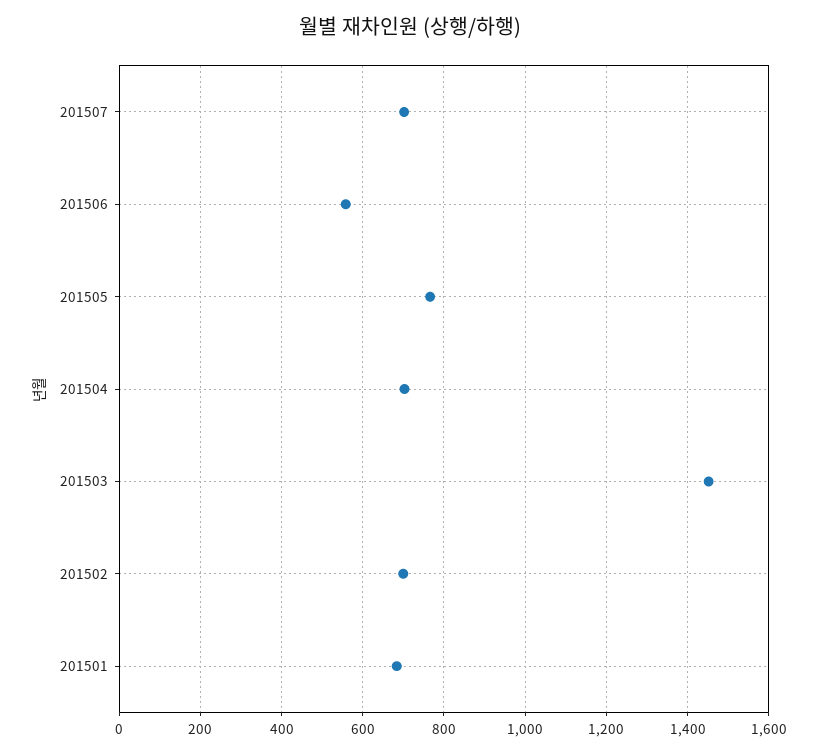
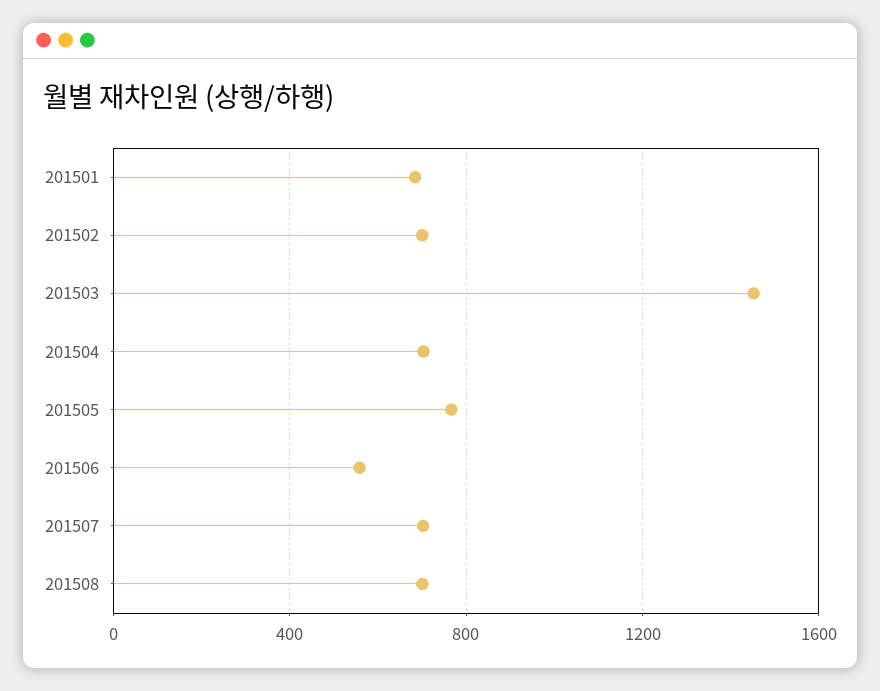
201508: none -> 700

